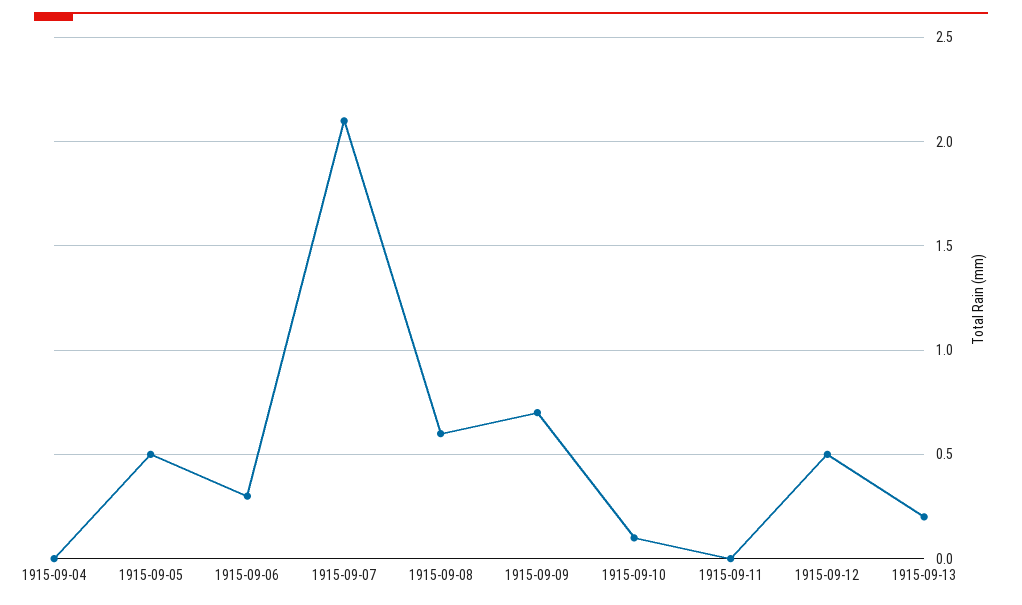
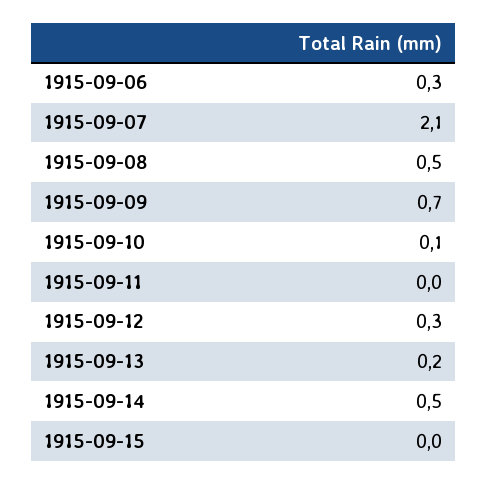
1915-09-04: 0 -> none
1915-09-05: 0.5 -> none
1915-09-08: 0.6 -> 0.5
1915-09-12: 0.5 -> 0.3
1915-09-14: none -> 0.5
1915-09-15: none -> 0

